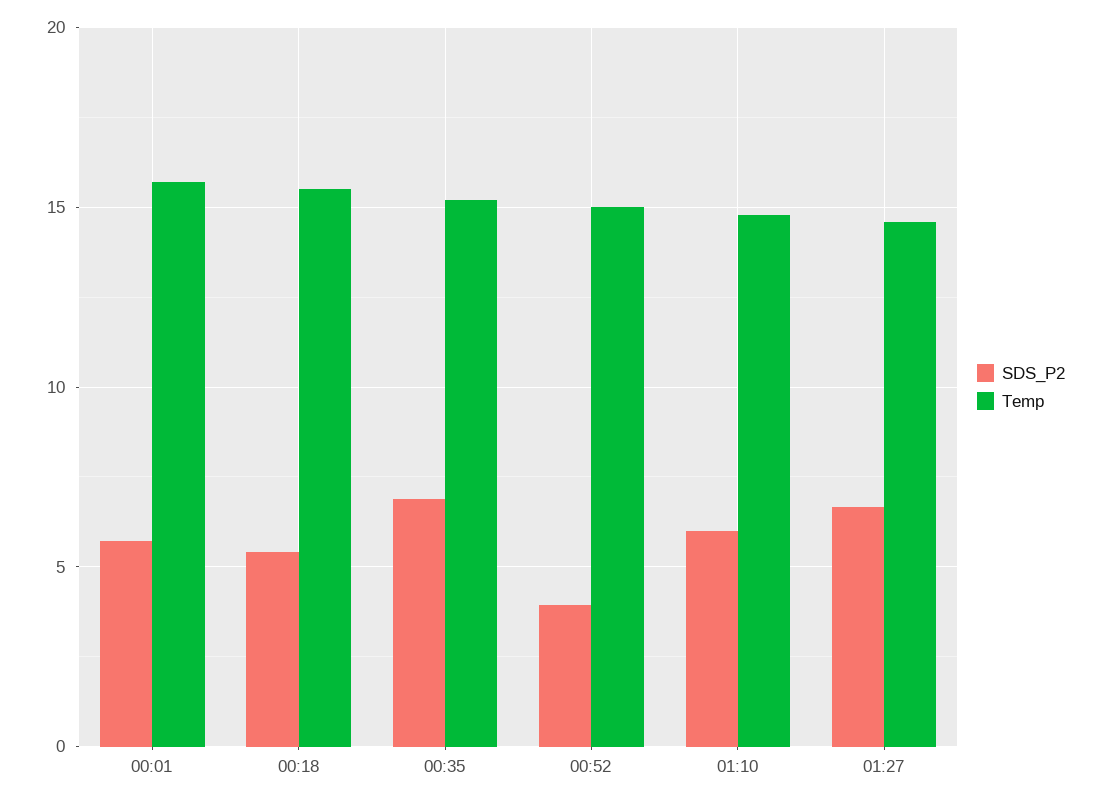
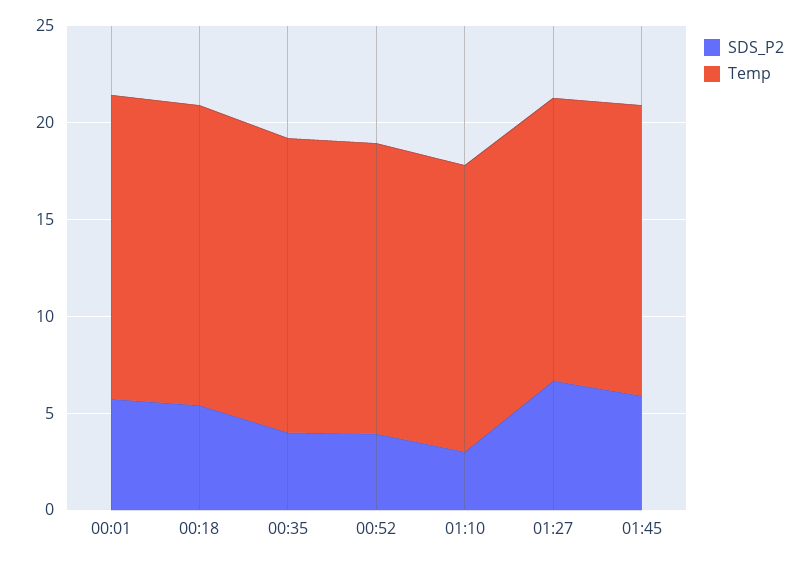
SDS_P2, 00:35: 7 -> 4
SDS_P2, 01:10: 6 -> 3
SDS_P2, 01:45: none -> 6
Temp, 01:45: none -> 15

